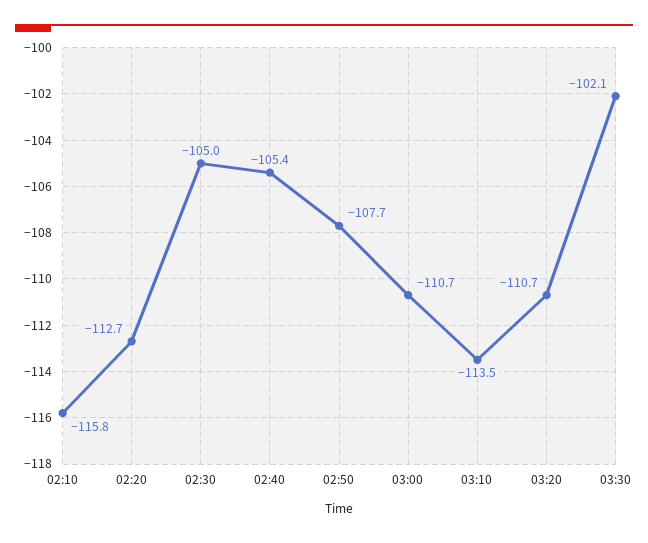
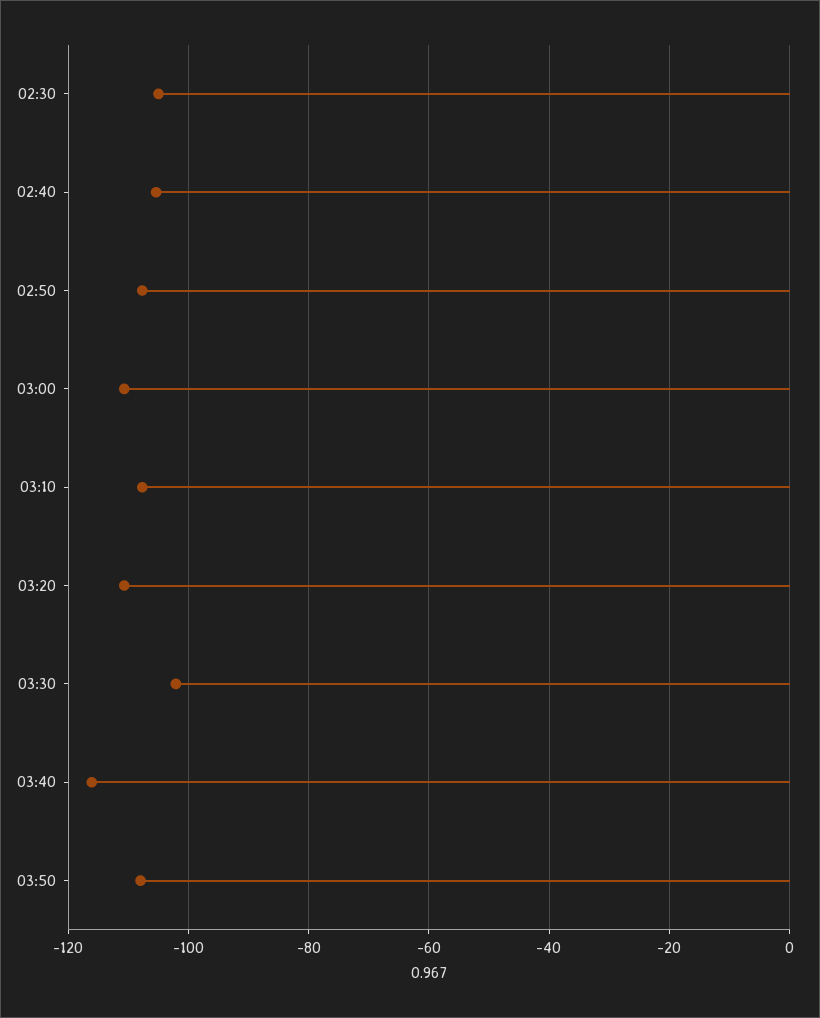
02:10: -115.8 -> none
02:20: -112.7 -> none
03:10: -113.5 -> -108
03:40: none -> -116
03:50: none -> -108

